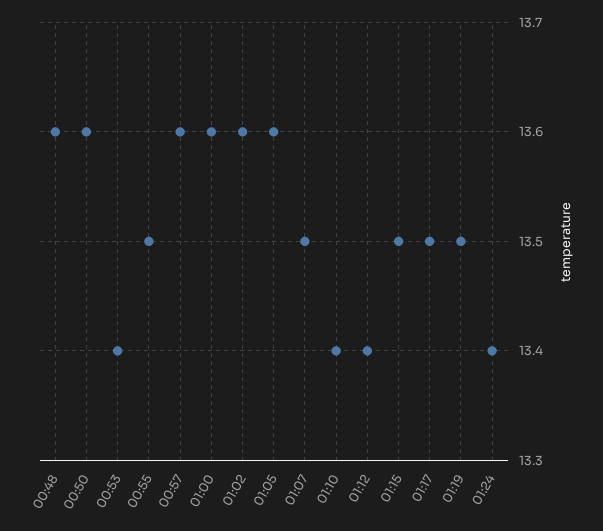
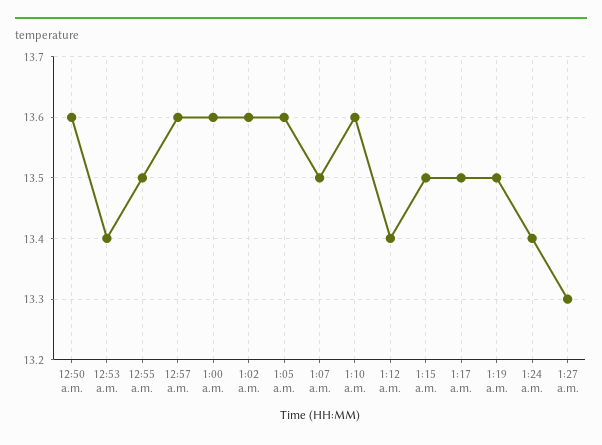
00:48: 13.6 -> none
01:10: 13.4 -> 13.6
1:27 a.m.: none -> 13.3

